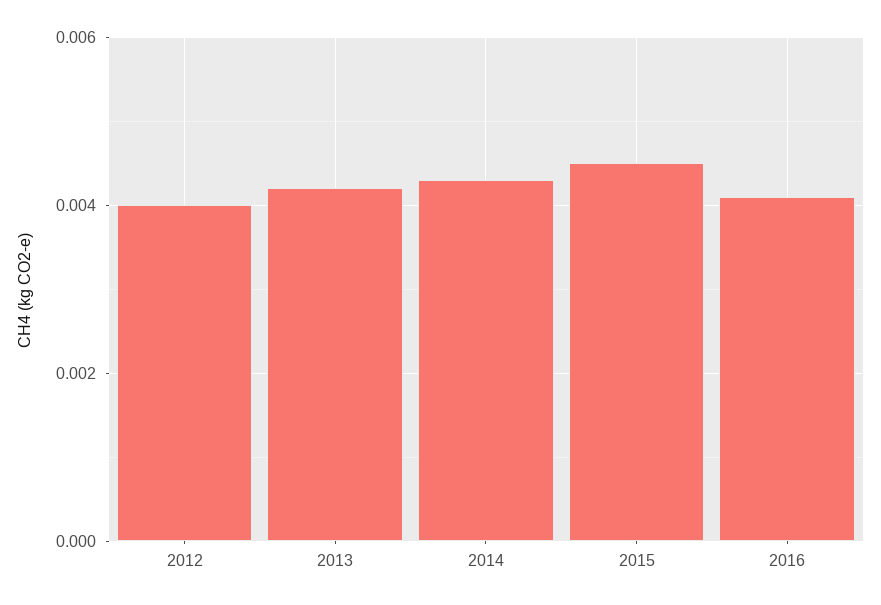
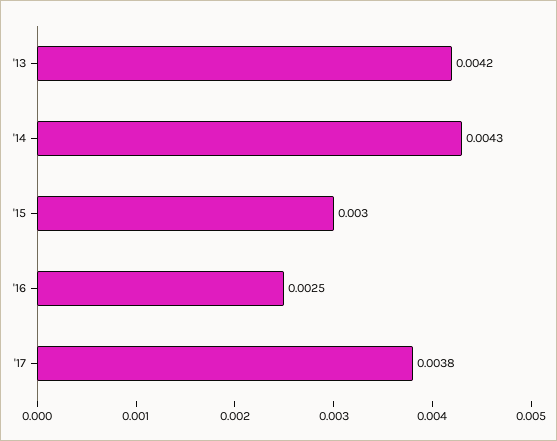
2012: 0.004 -> none
2015: 0.0045 -> 0.003
2016: 0.004 -> 0.0025
'17: none -> 0.0038

